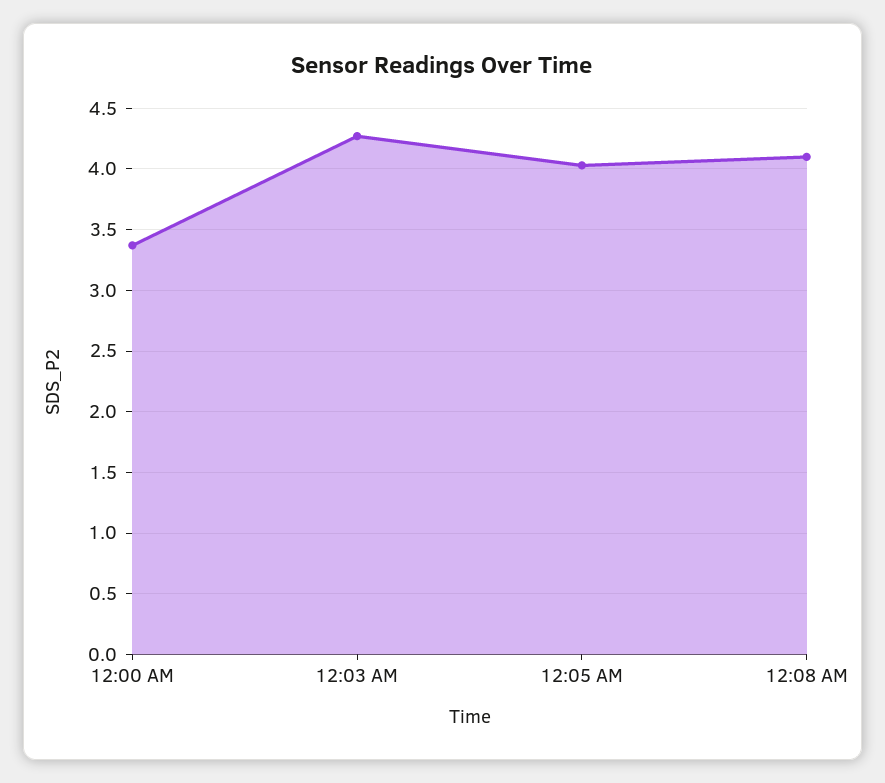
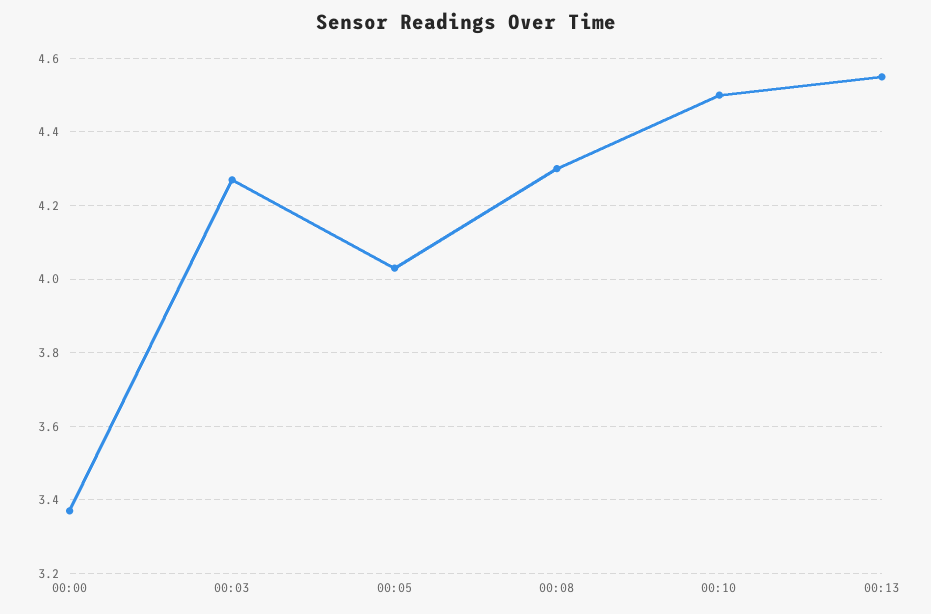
12:08 AM: 4.1 -> 4.3
00:10: none -> 4.5
00:13: none -> 4.55

